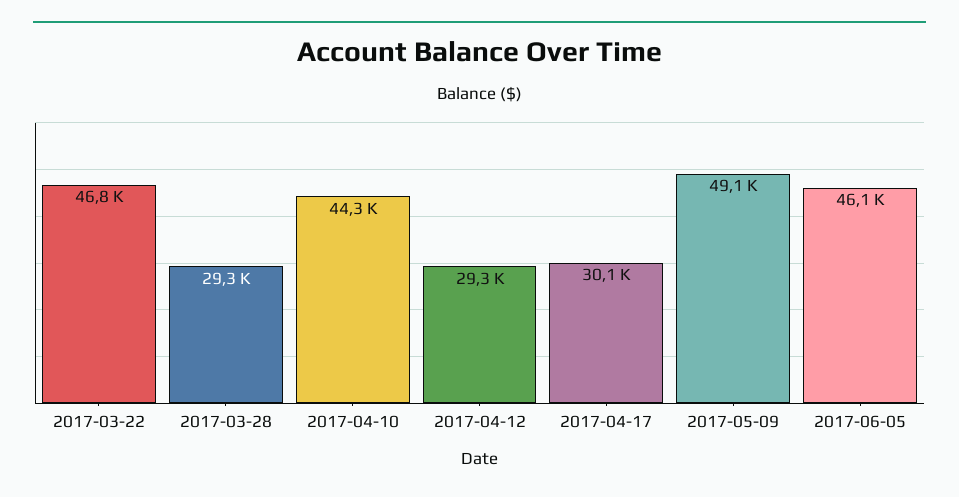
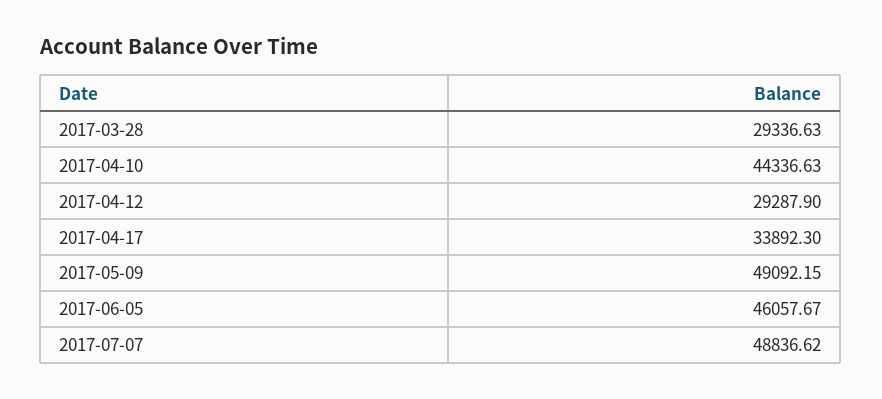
2017-03-22: 46800 -> none
2017-04-17: 30100 -> 33892.3
2017-07-07: none -> 48836.62

